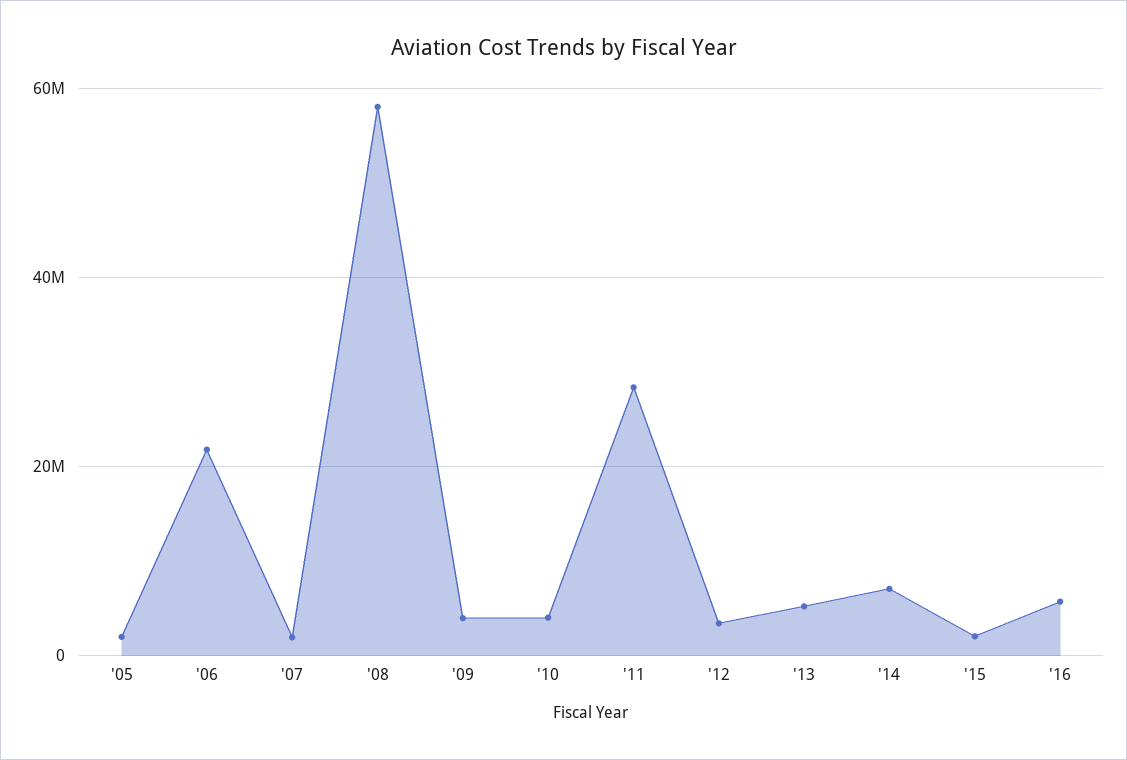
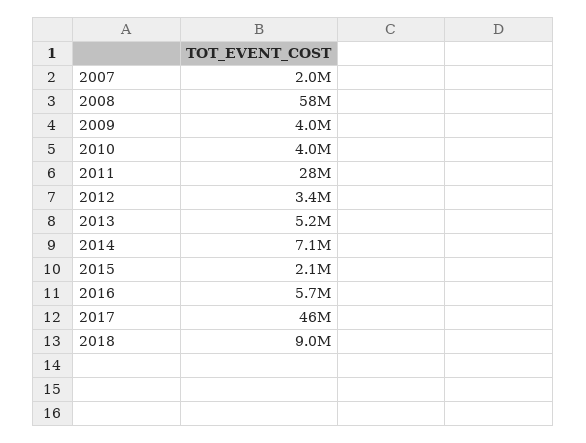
'05: 2000000 -> none
'06: 22000000 -> none
2017: none -> 46000000
2018: none -> 9000000

